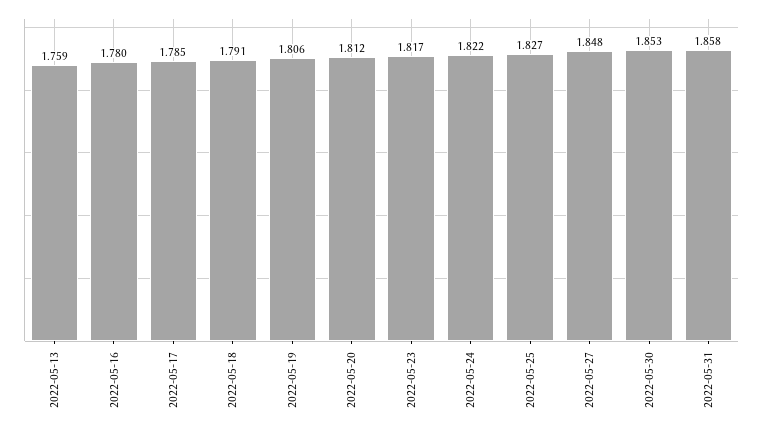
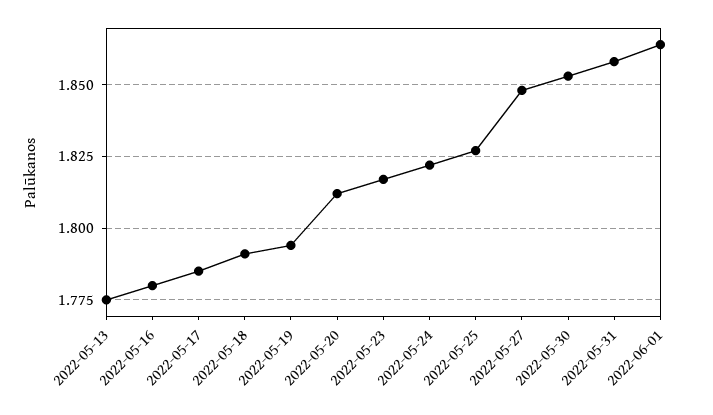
2022-05-13: 1.759 -> 1.775
2022-05-19: 1.806 -> 1.795
2022-06-01: none -> 1.865

